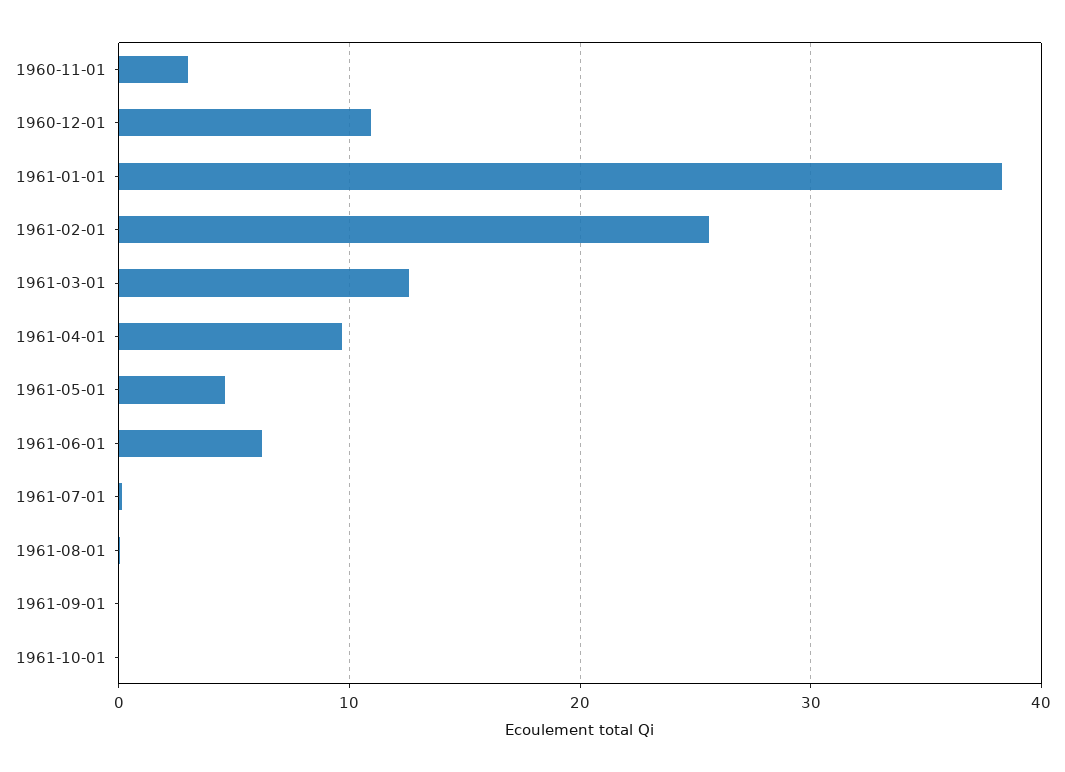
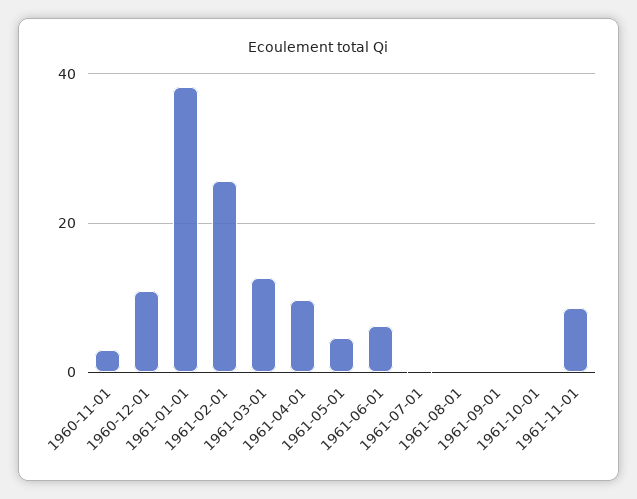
1961-11-01: none -> 8

